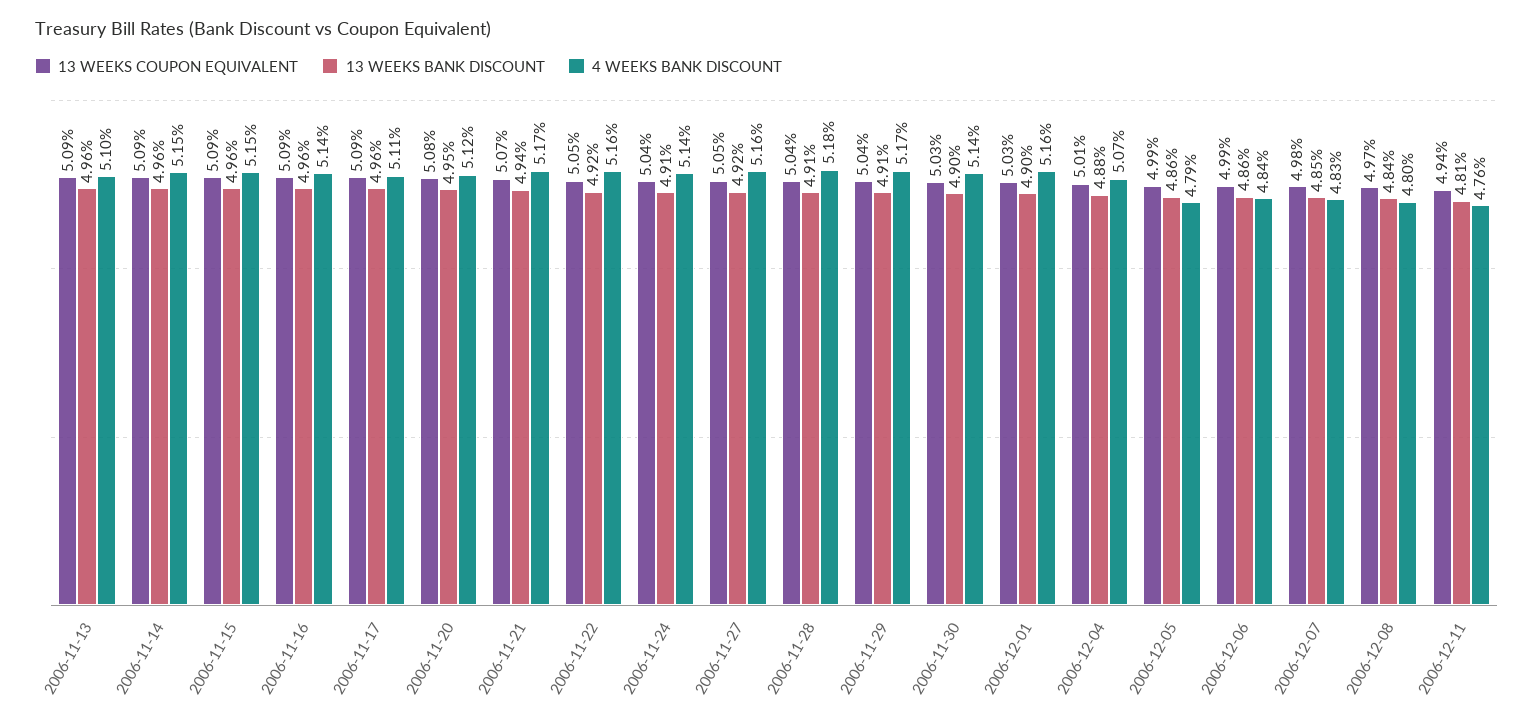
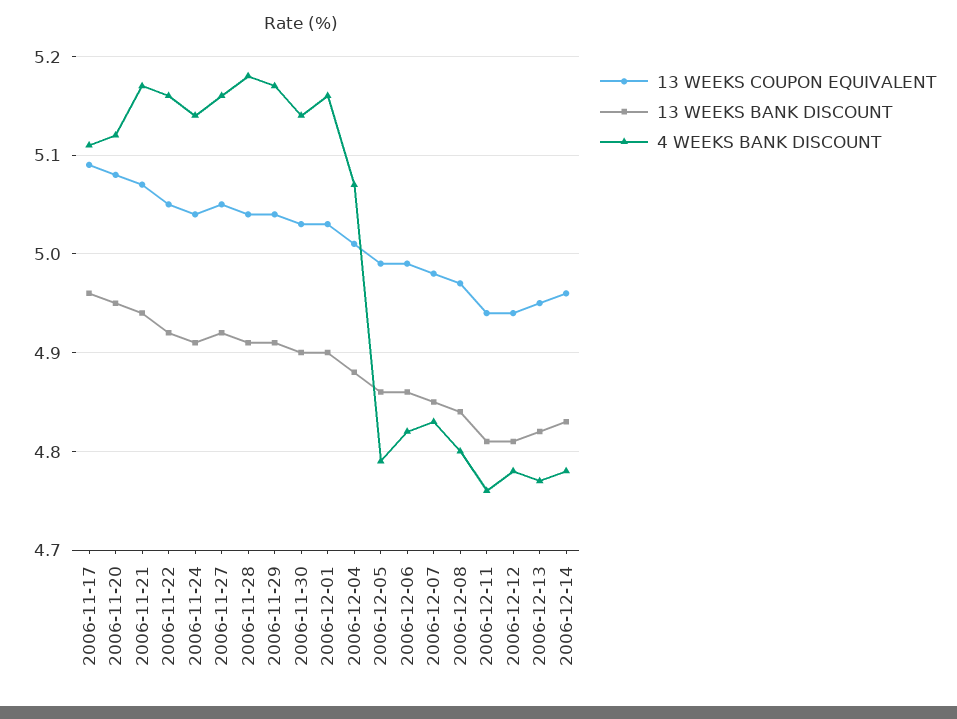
13 WEEKS COUPON EQUIVALENT, 2006-11-13: 5.09 -> none
13 WEEKS BANK DISCOUNT, 2006-11-13: 4.96 -> none
4 WEEKS BANK DISCOUNT, 2006-11-13: 5.1 -> none
13 WEEKS COUPON EQUIVALENT, 2006-11-14: 5.09 -> none
13 WEEKS BANK DISCOUNT, 2006-11-14: 4.96 -> none
4 WEEKS BANK DISCOUNT, 2006-11-14: 5.15 -> none
13 WEEKS COUPON EQUIVALENT, 2006-11-15: 5.09 -> none
13 WEEKS BANK DISCOUNT, 2006-11-15: 4.96 -> none
4 WEEKS BANK DISCOUNT, 2006-11-15: 5.15 -> none
13 WEEKS COUPON EQUIVALENT, 2006-11-16: 5.09 -> none
13 WEEKS BANK DISCOUNT, 2006-11-16: 4.96 -> none
4 WEEKS BANK DISCOUNT, 2006-11-16: 5.14 -> none
4 WEEKS BANK DISCOUNT, 2006-12-06: 4.84 -> 4.82
13 WEEKS COUPON EQUIVALENT, 2006-12-12: none -> 4.94
13 WEEKS BANK DISCOUNT, 2006-12-12: none -> 4.81
4 WEEKS BANK DISCOUNT, 2006-12-12: none -> 4.78
13 WEEKS COUPON EQUIVALENT, 2006-12-13: none -> 4.95
13 WEEKS BANK DISCOUNT, 2006-12-13: none -> 4.82
4 WEEKS BANK DISCOUNT, 2006-12-13: none -> 4.77
13 WEEKS COUPON EQUIVALENT, 2006-12-14: none -> 4.96
13 WEEKS BANK DISCOUNT, 2006-12-14: none -> 4.83
4 WEEKS BANK DISCOUNT, 2006-12-14: none -> 4.78

